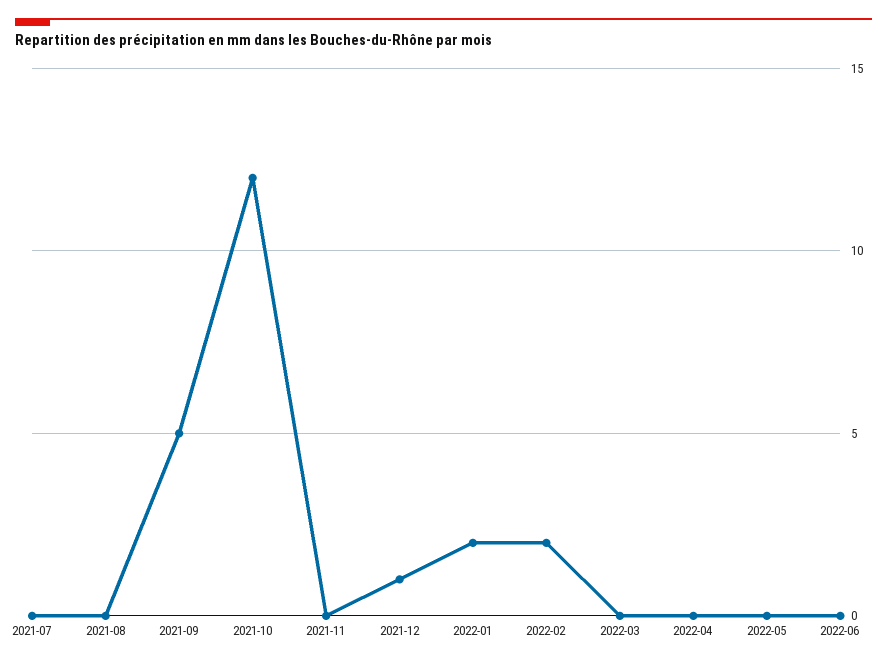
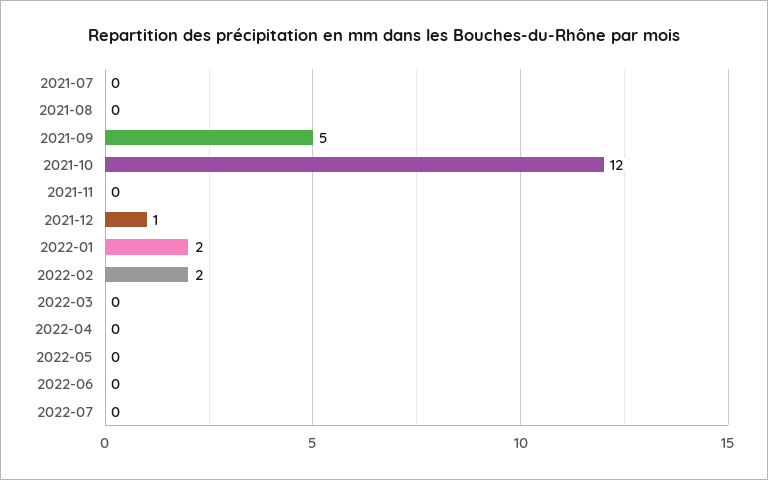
2022-07: none -> 0

